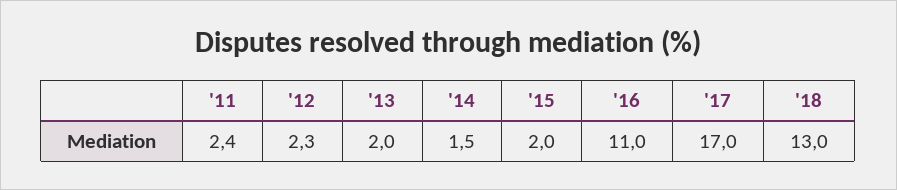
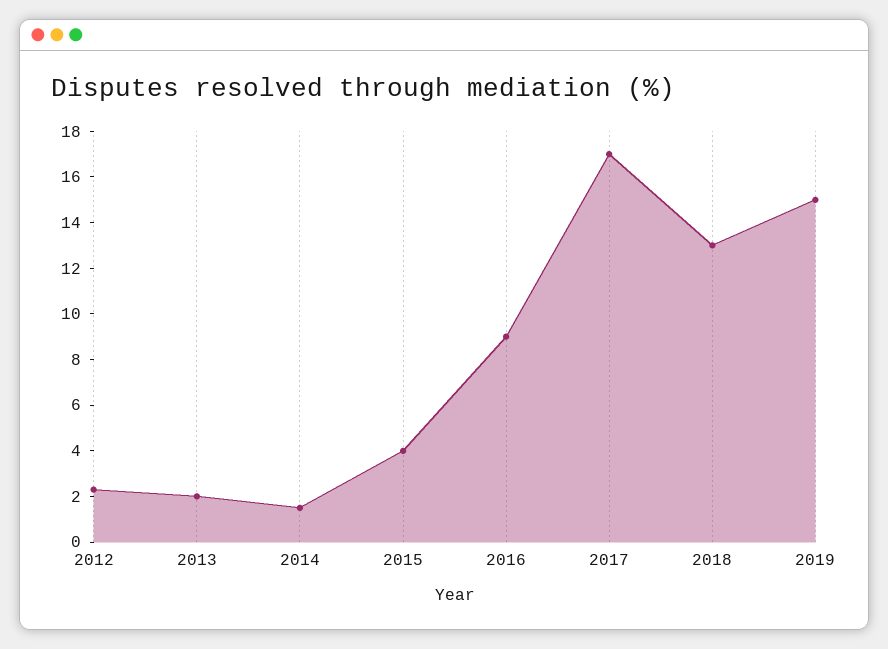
'11: 2.4 -> none
'15: 2 -> 4
'16: 11 -> 9
2019: none -> 15

